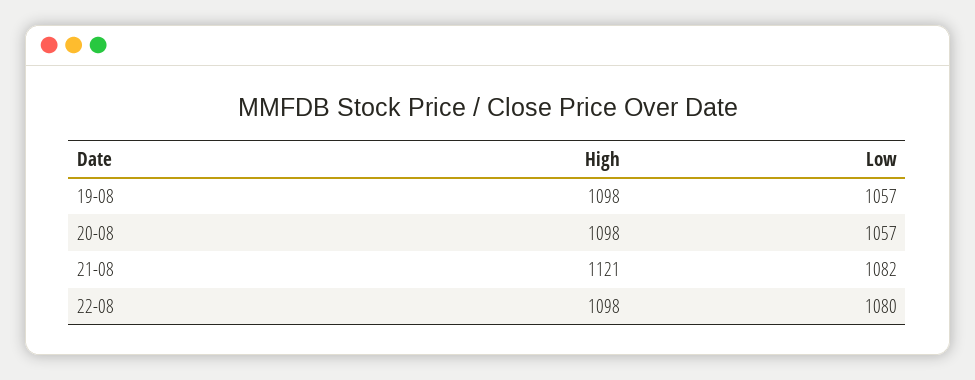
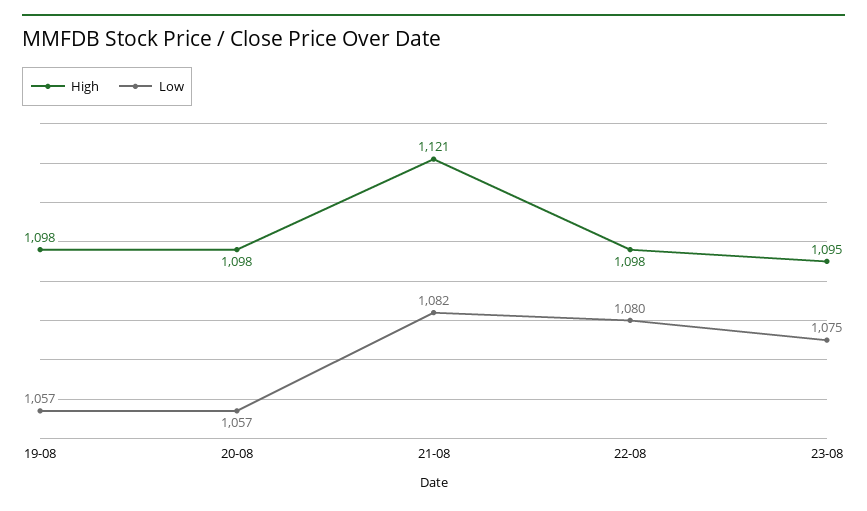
High, 23-08: none -> 1095
Low, 23-08: none -> 1075

